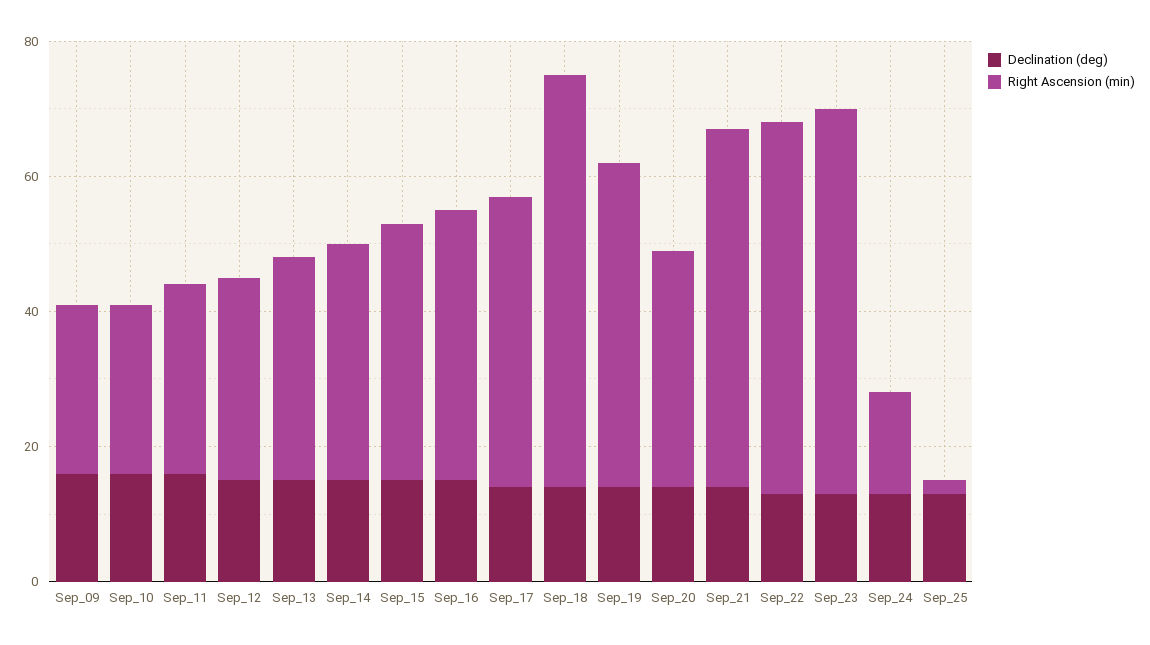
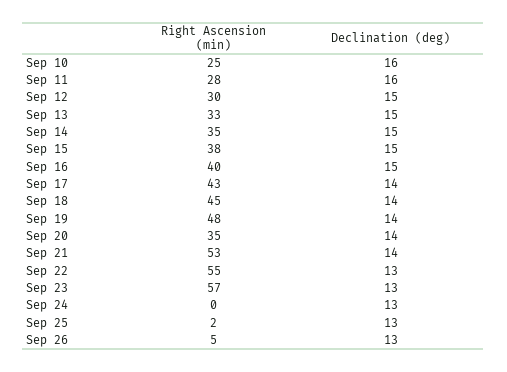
Declination (deg), Sep_09: 15 -> none
Right Ascension (min), Sep_09: 25 -> none
Right Ascension (min), Sep_18: 60 -> 45
Right Ascension (min), Sep_24: 15 -> 0
Right Ascension (min), Sep 26: none -> 5
Declination (deg), Sep 26: none -> 13

